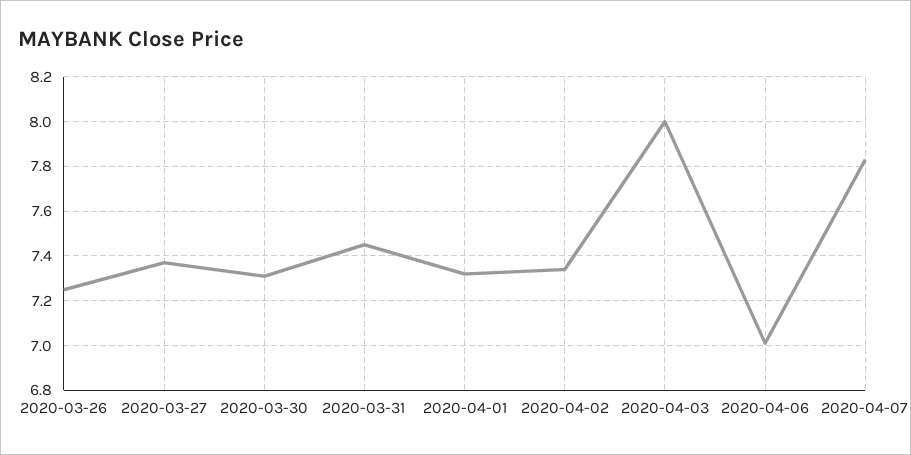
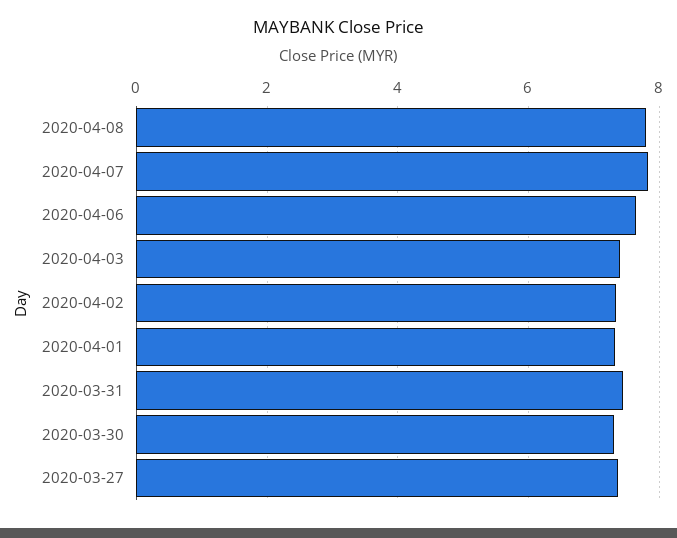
2020-03-26: 7.25 -> none
2020-04-03: 8 -> 7.4
2020-04-06: 7 -> 7.6
2020-04-08: none -> 7.8

